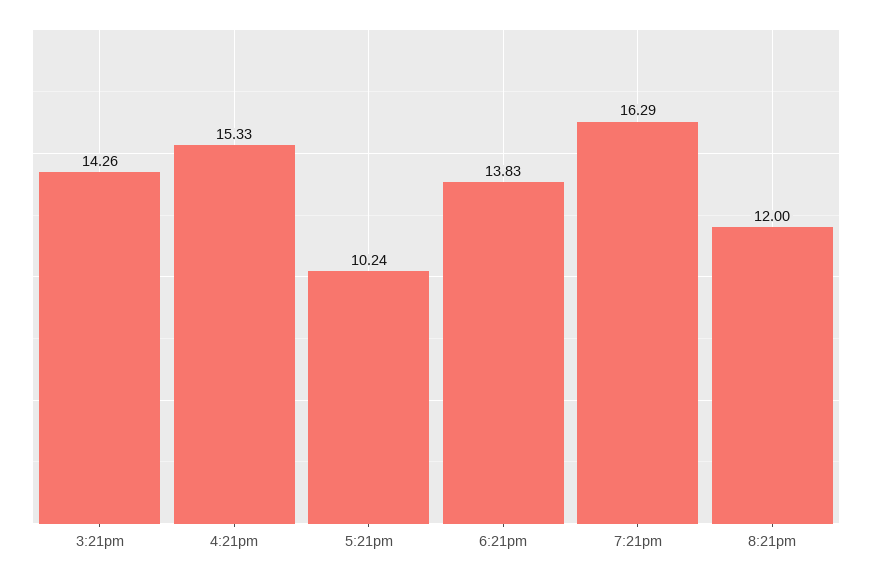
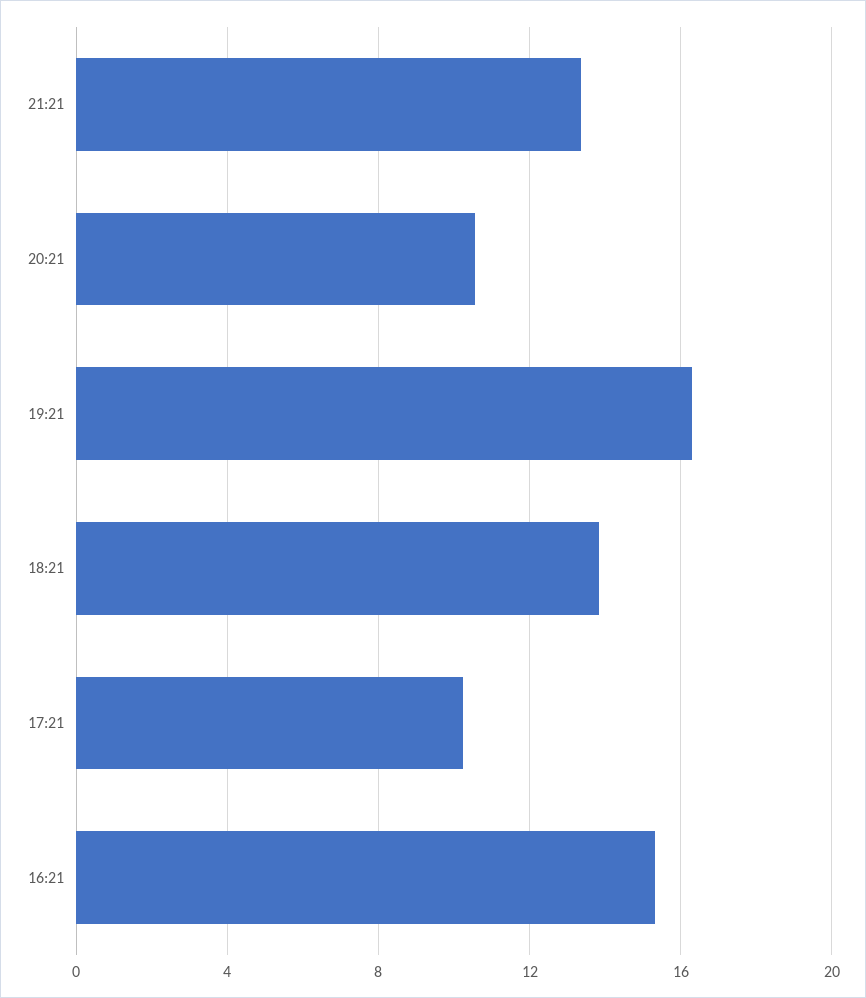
3:21pm: 14.26 -> none
8:21pm: 12 -> 10.5
21:21: none -> 13.5

